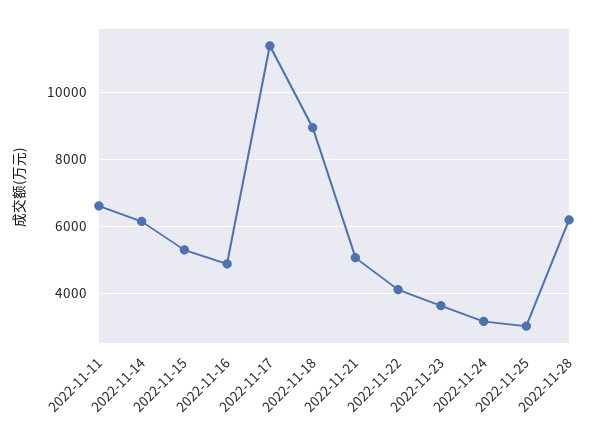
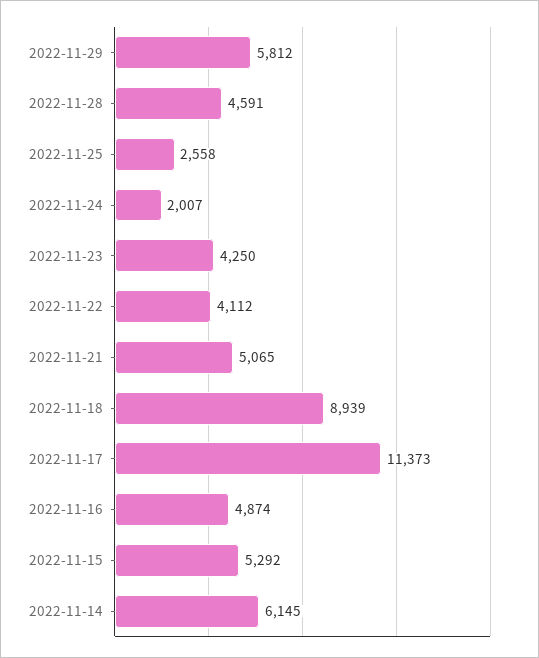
2022-11-11: 6600 -> none
2022-11-23: 3600 -> 4250
2022-11-24: 3200 -> 2007
2022-11-25: 3000 -> 2558
2022-11-28: 6200 -> 4591
2022-11-29: none -> 5812

